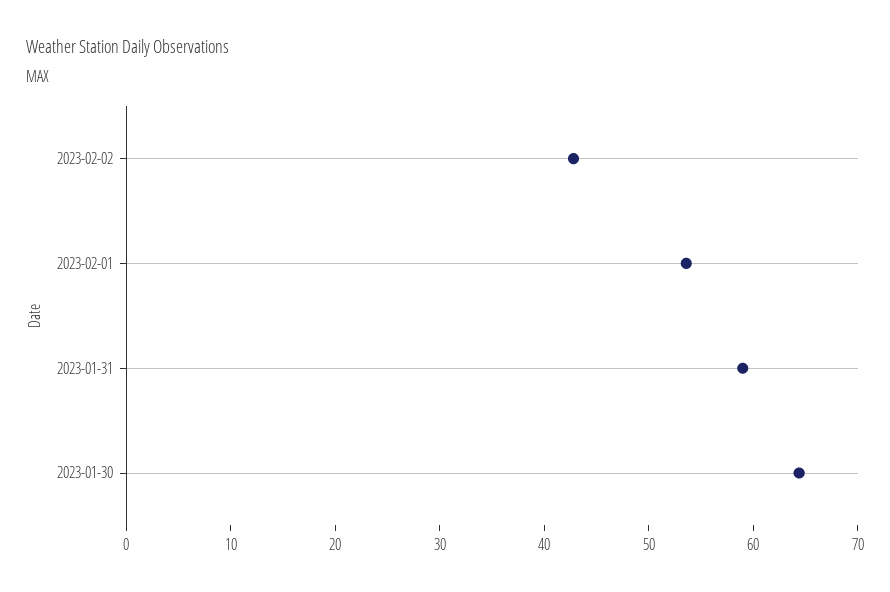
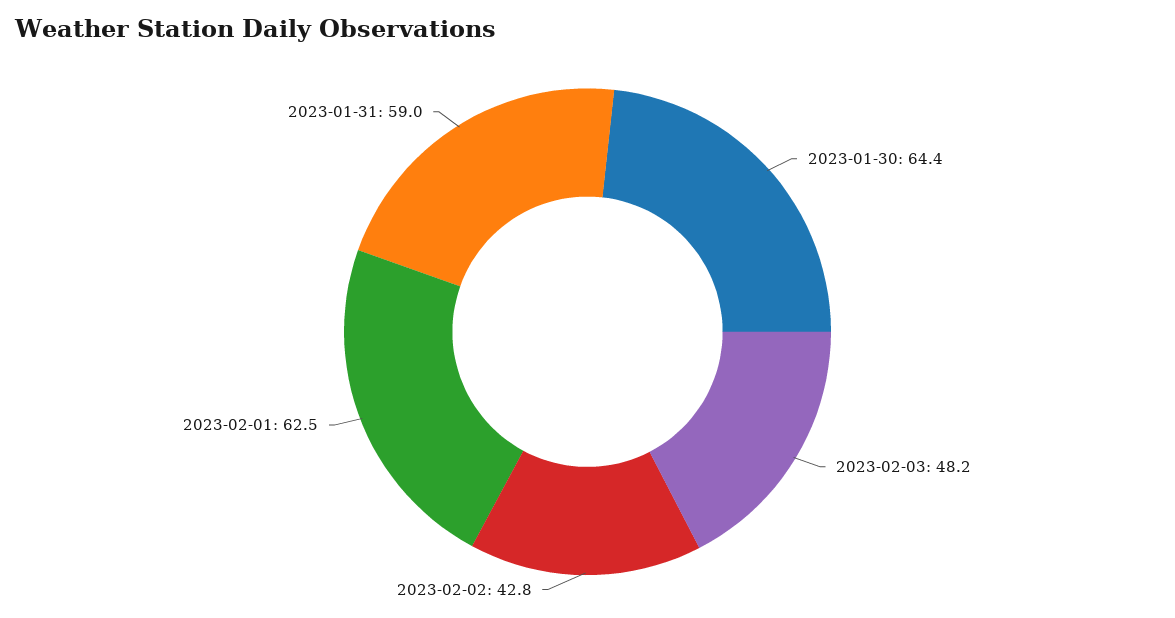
2023-02-01: 54 -> 62.5
2023-02-03: none -> 48.2

